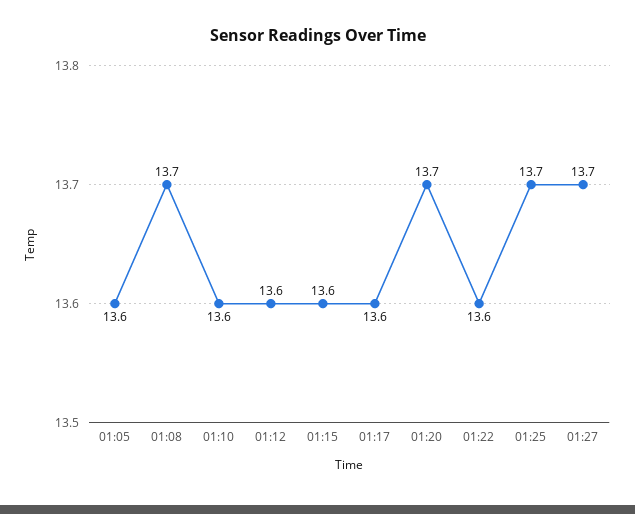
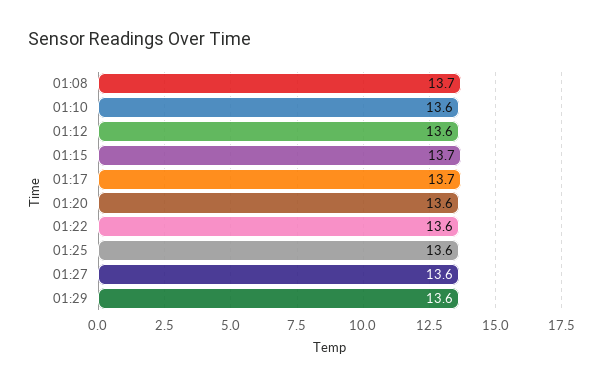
01:05: 13.6 -> none
01:15: 13.6 -> 13.7
01:17: 13.6 -> 13.7
01:20: 13.7 -> 13.6
01:25: 13.7 -> 13.6
01:27: 13.7 -> 13.6
01:29: none -> 13.6

